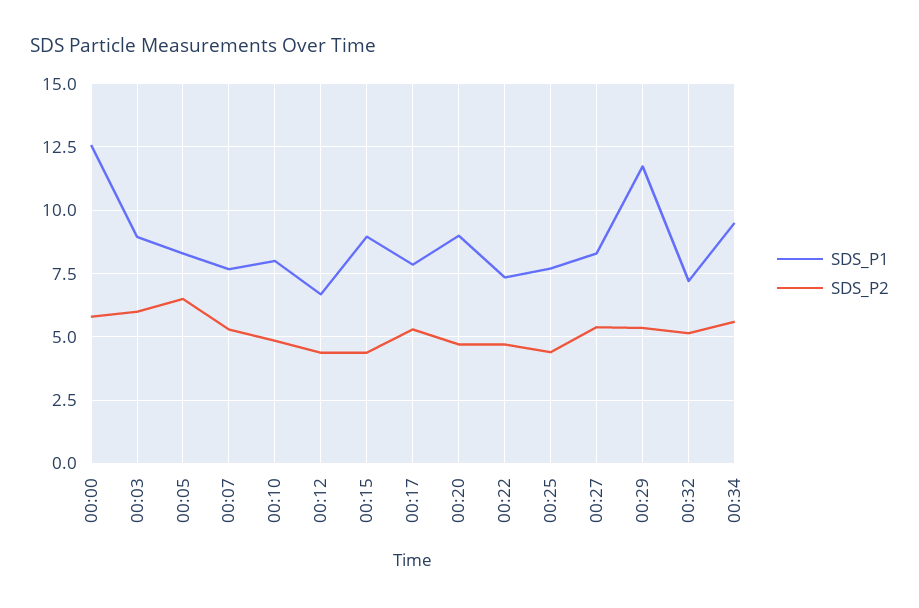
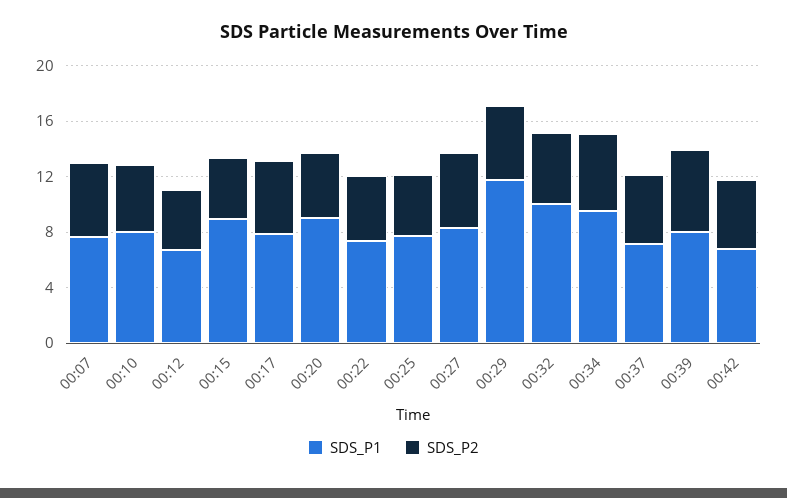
SDS_P1, 00:00: 12.5 -> none
SDS_P2, 00:00: 5.75 -> none
SDS_P1, 00:03: 9 -> none
SDS_P2, 00:03: 6 -> none
SDS_P1, 00:05: 8.25 -> none
SDS_P2, 00:05: 6.5 -> none
SDS_P1, 00:32: 7.25 -> 10
SDS_P1, 00:37: none -> 7
SDS_P2, 00:37: none -> 5
SDS_P1, 00:39: none -> 8
SDS_P2, 00:39: none -> 6
SDS_P1, 00:42: none -> 7
SDS_P2, 00:42: none -> 5

